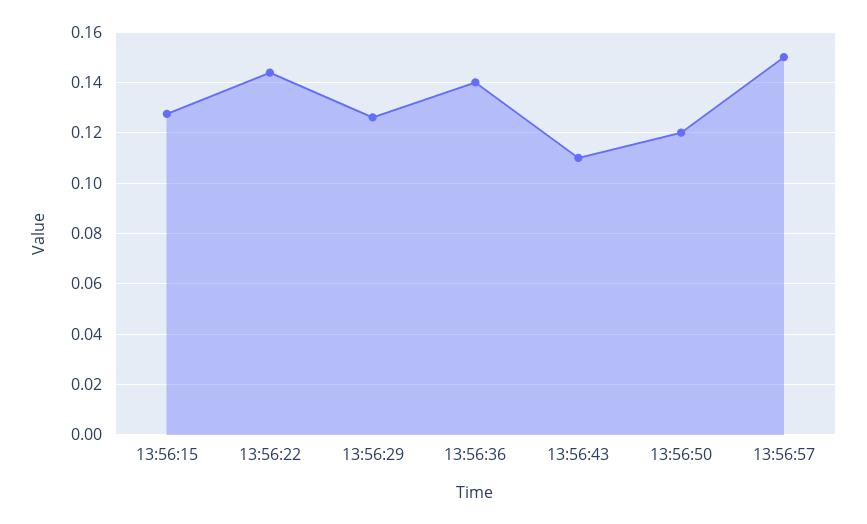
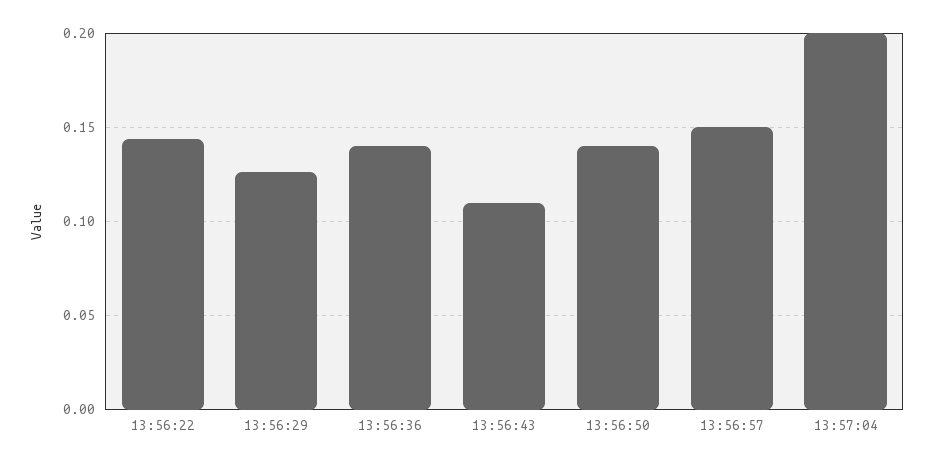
13:56:15: 0.1275 -> none
13:56:50: 0.12 -> 0.14
13:57:04: none -> 0.2

